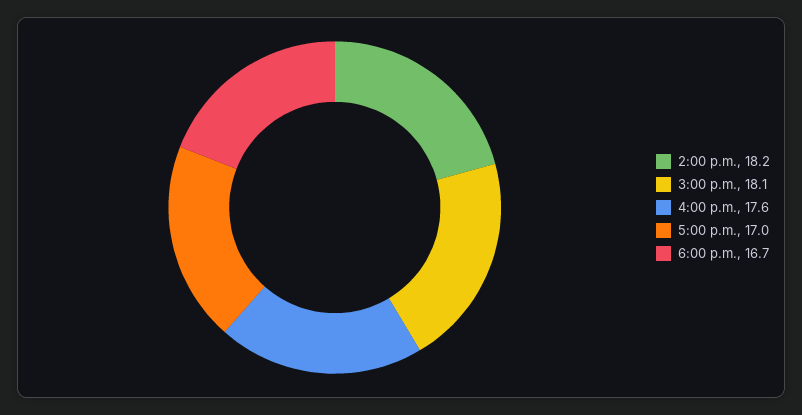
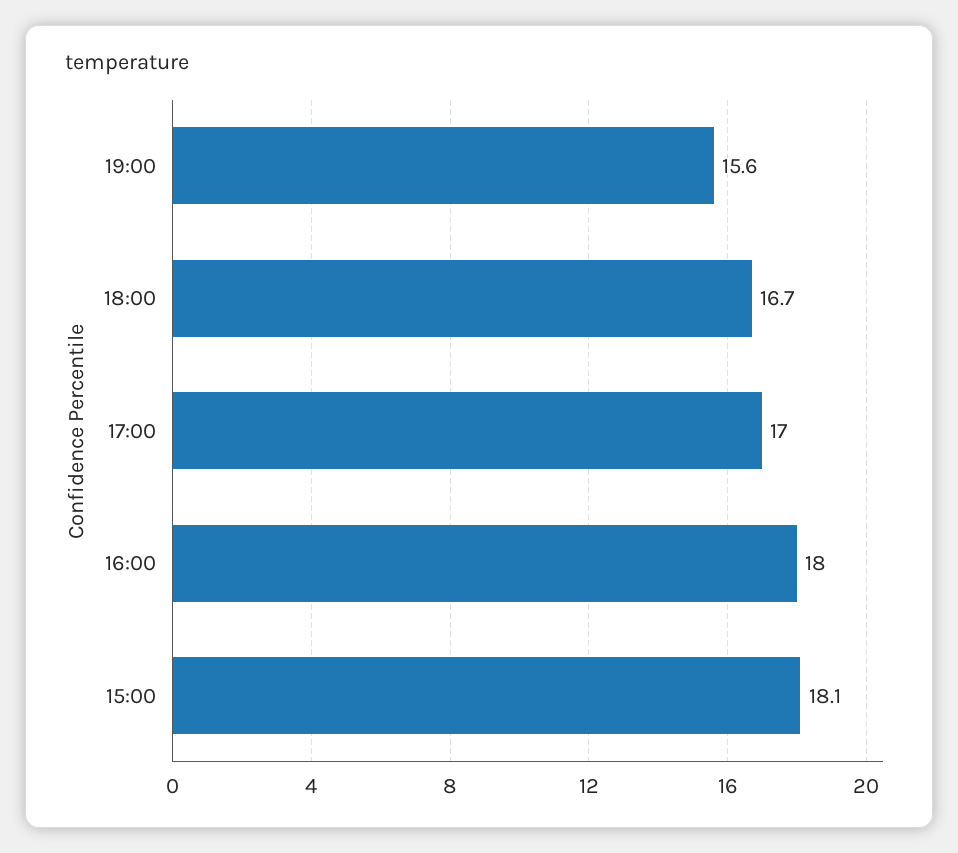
2:00 p.m.: 18.2 -> none
4:00 p.m.: 17.6 -> 18
19:00: none -> 15.6

